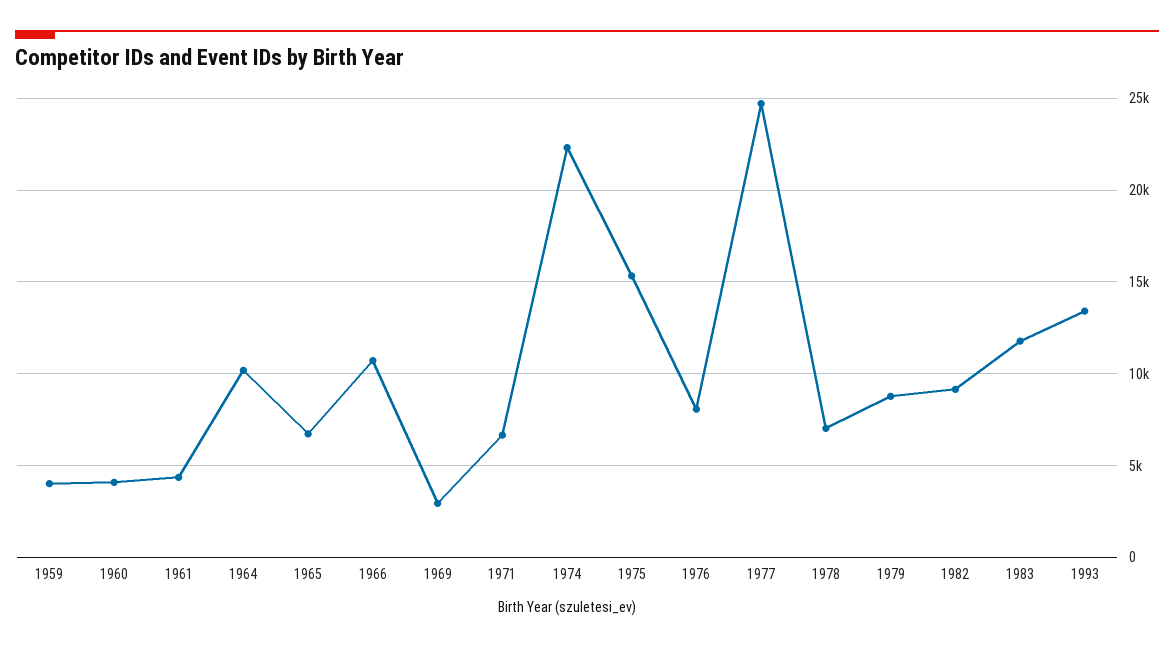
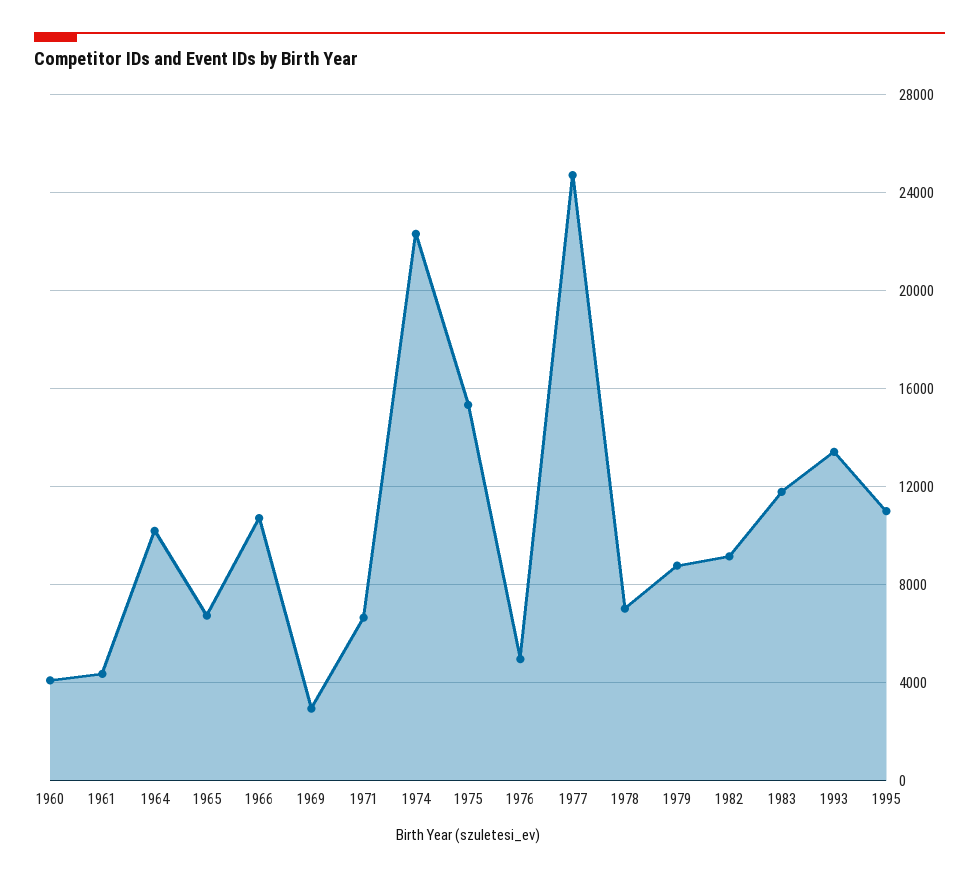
1959: 4000 -> none
1976: 8000 -> 5000
1995: none -> 11000

